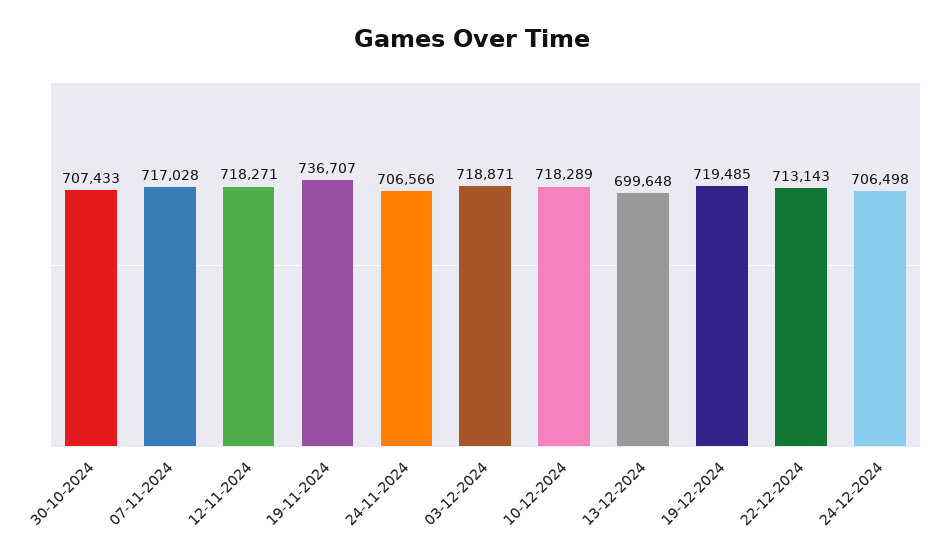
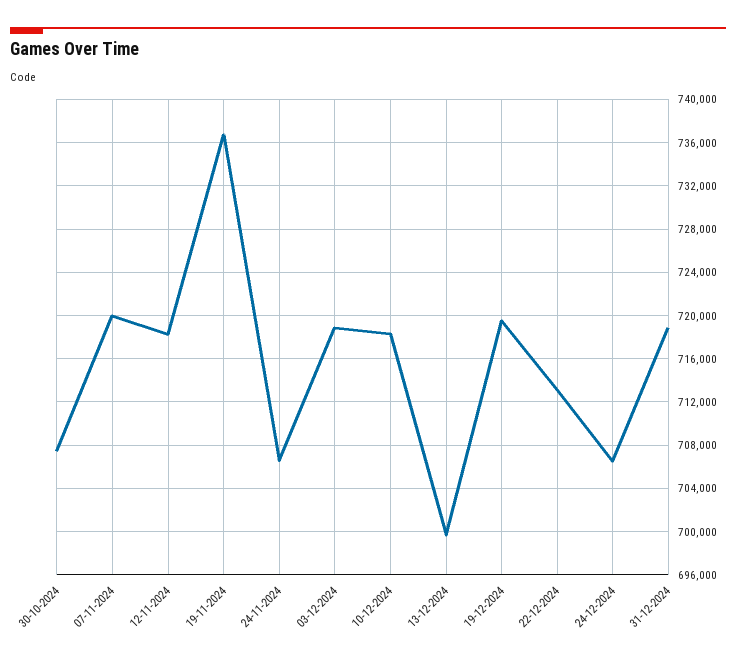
07-11-2024: 717028 -> 720000
31-12-2024: none -> 719000

